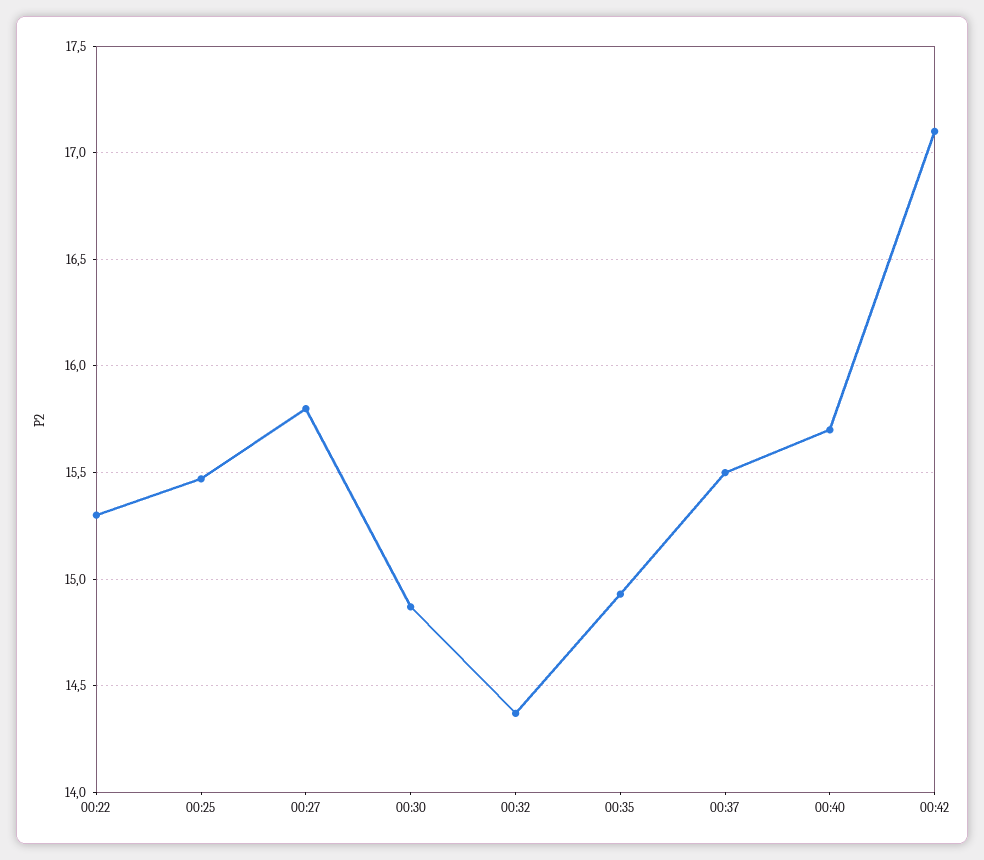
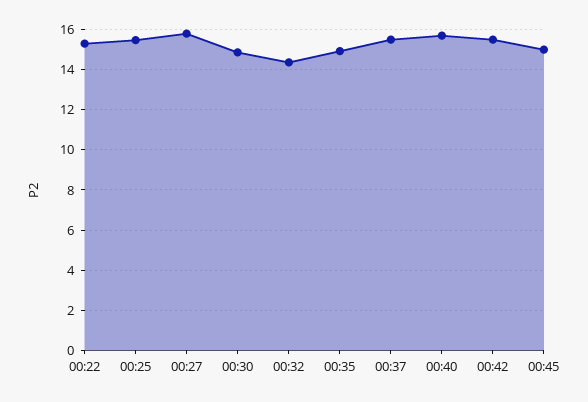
00:42: 17.1 -> 15.5
00:45: none -> 15

